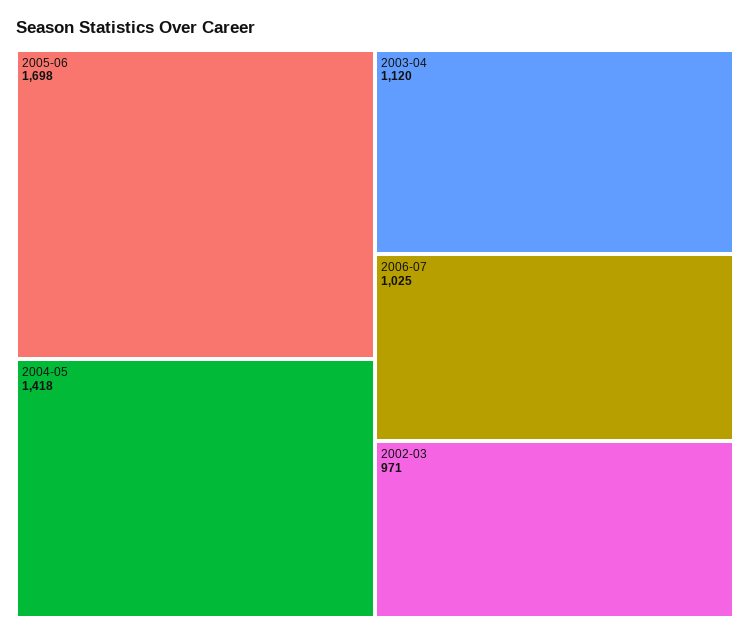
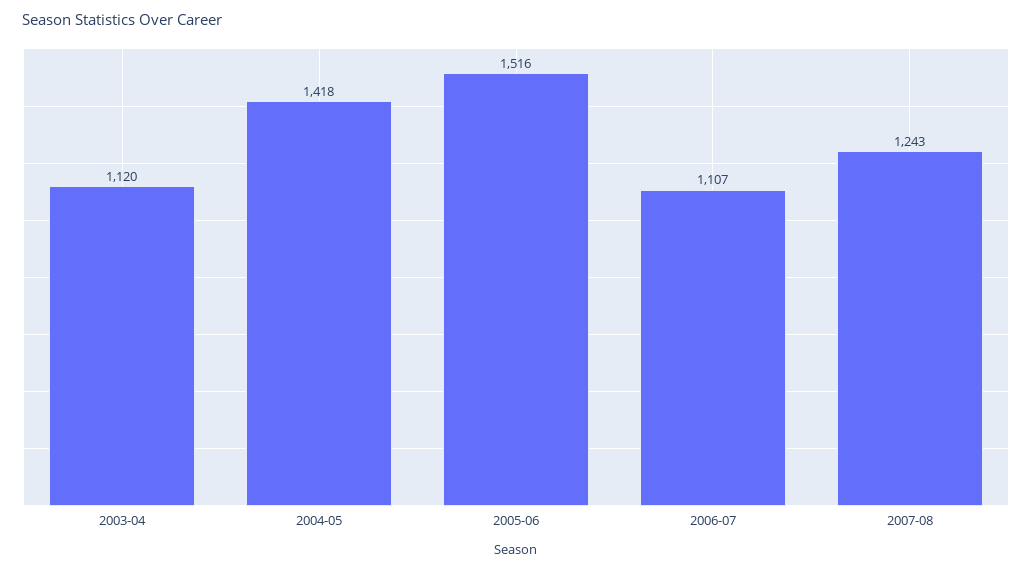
2005-06: 1698 -> 1516
2006-07: 1025 -> 1107
2002-03: 971 -> none
2007-08: none -> 1243

